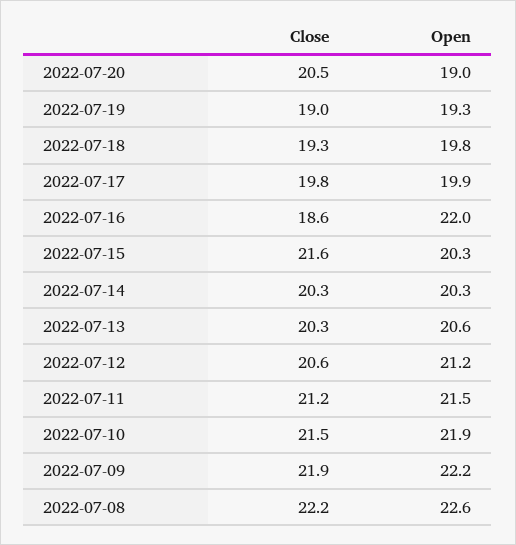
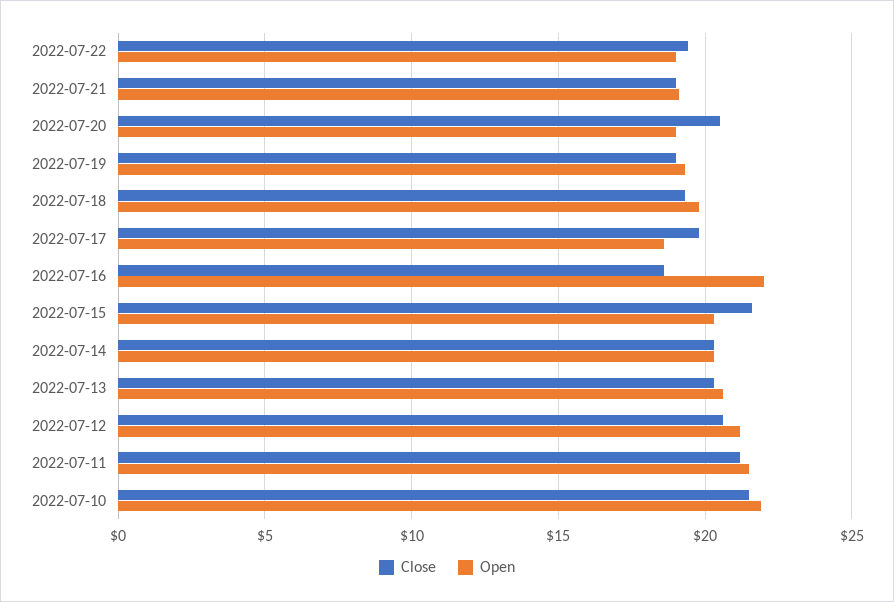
Open, 2022-07-17: 19.9 -> 18.5
Close, 2022-07-09: 21.9 -> none
Open, 2022-07-09: 22.2 -> none
Close, 2022-07-08: 22.2 -> none
Open, 2022-07-08: 22.6 -> none
Close, 2022-07-22: none -> 19.5
Open, 2022-07-22: none -> 19
Close, 2022-07-21: none -> 19
Open, 2022-07-21: none -> 19

